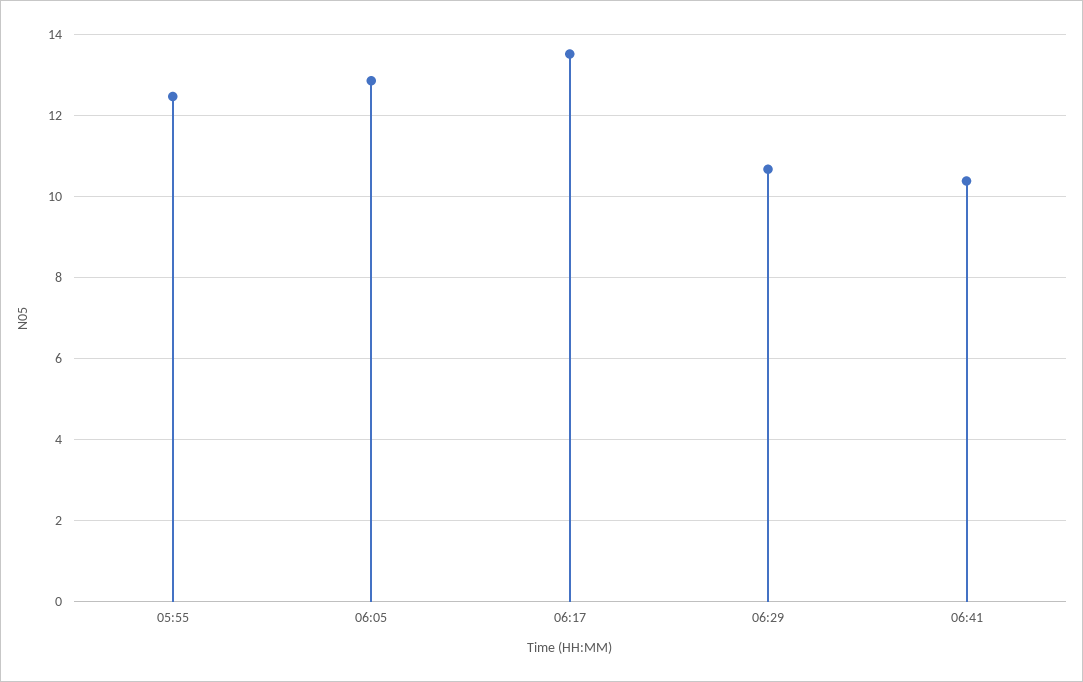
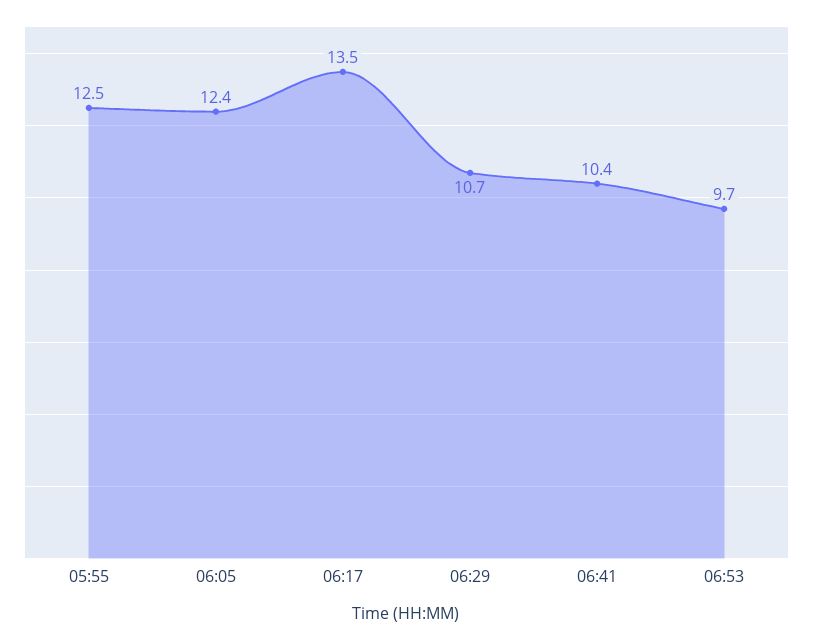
06:05: 12.8 -> 12.4
06:53: none -> 9.7

